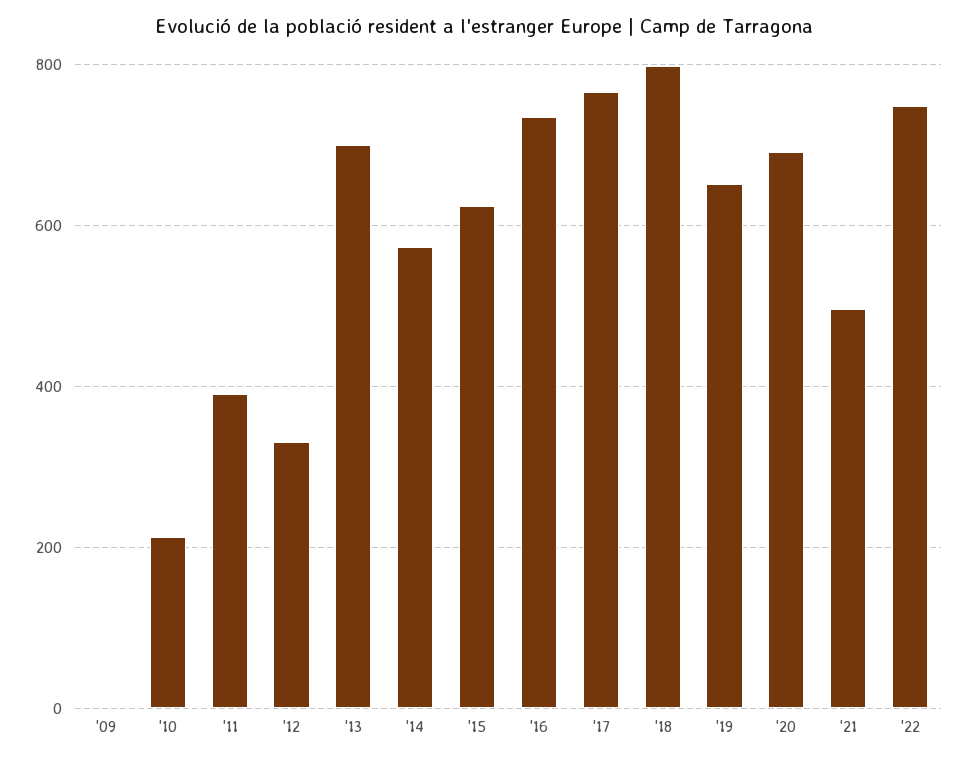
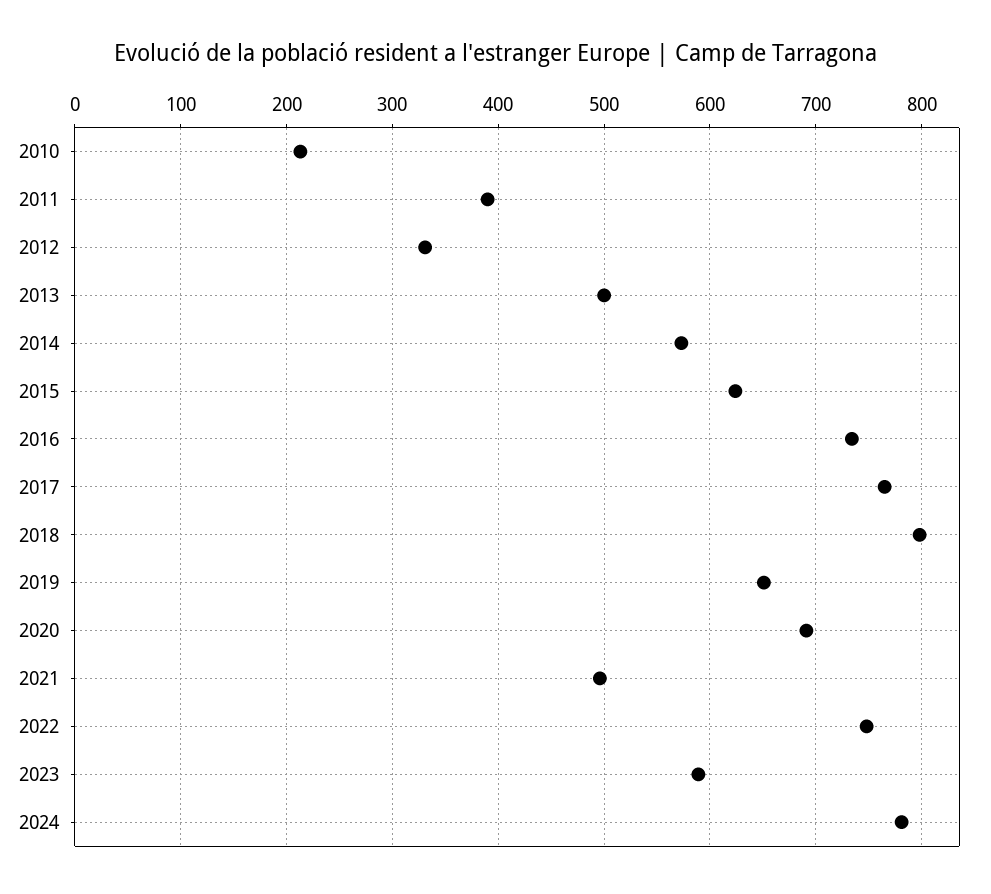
'09: 0 -> none
'13: 700 -> 500
2023: none -> 590
2024: none -> 780

